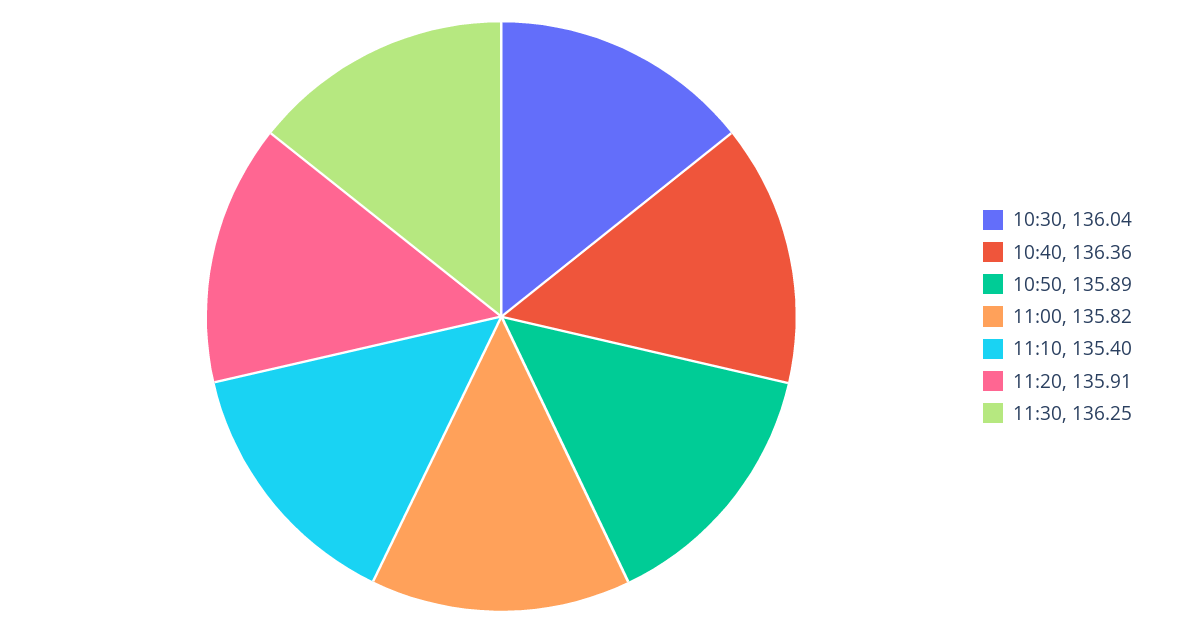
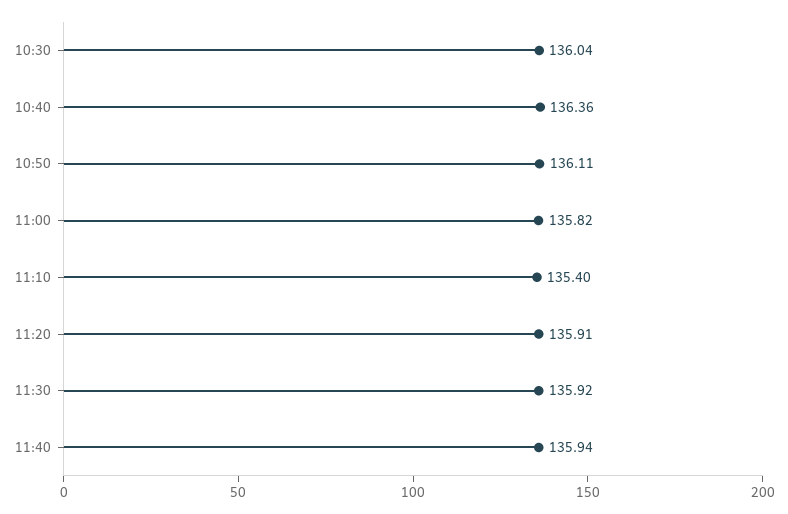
10:50: 135.89 -> 136.11
11:30: 136.25 -> 135.92
11:40: none -> 135.94

